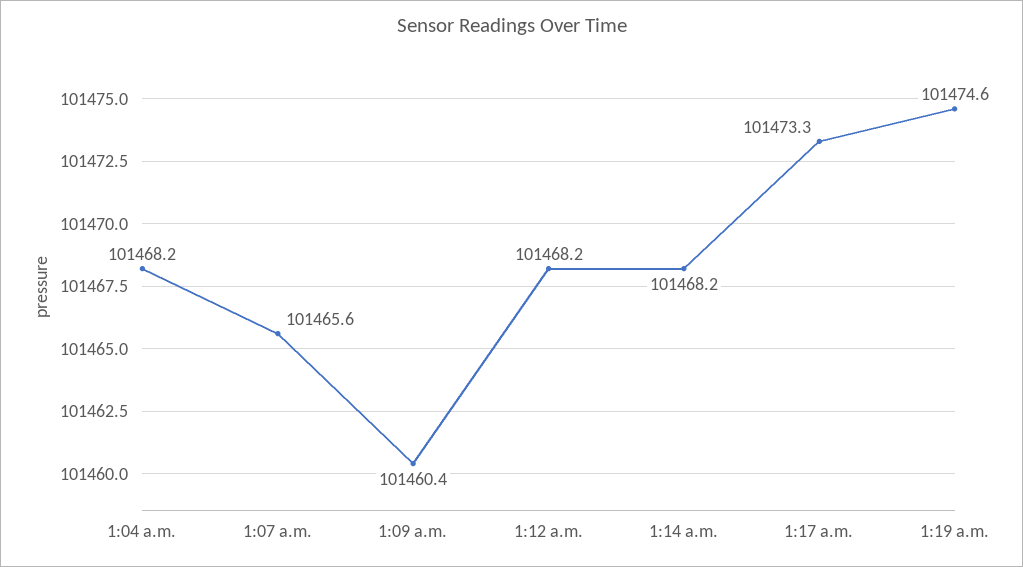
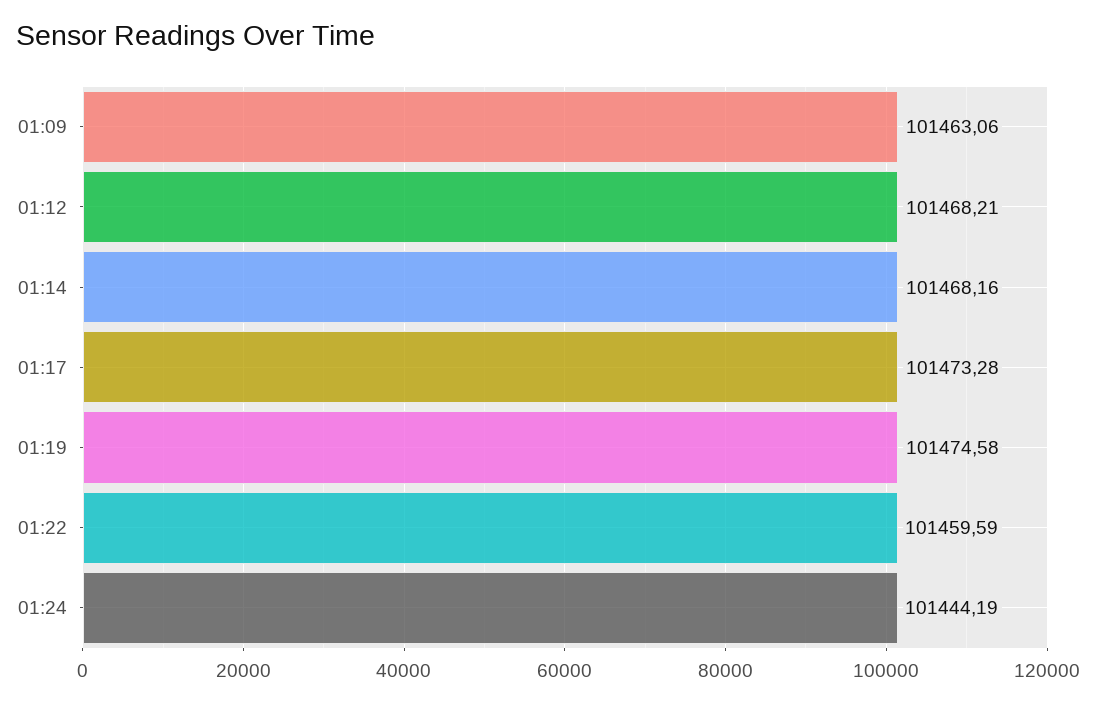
1:04 a.m.: 101468.2 -> none
1:07 a.m.: 101465.6 -> none
1:09 a.m.: 101460.4 -> 101463.06
01:22: none -> 101459.59
01:24: none -> 101444.19

